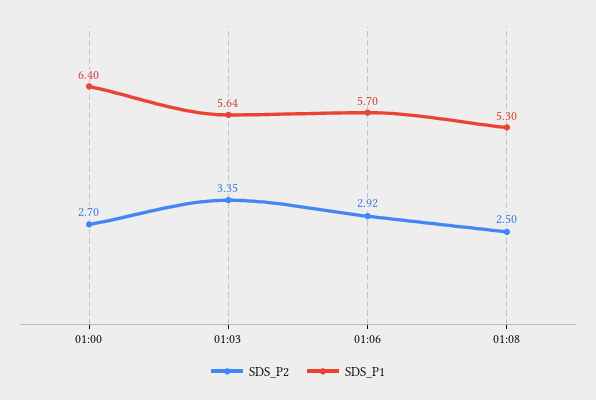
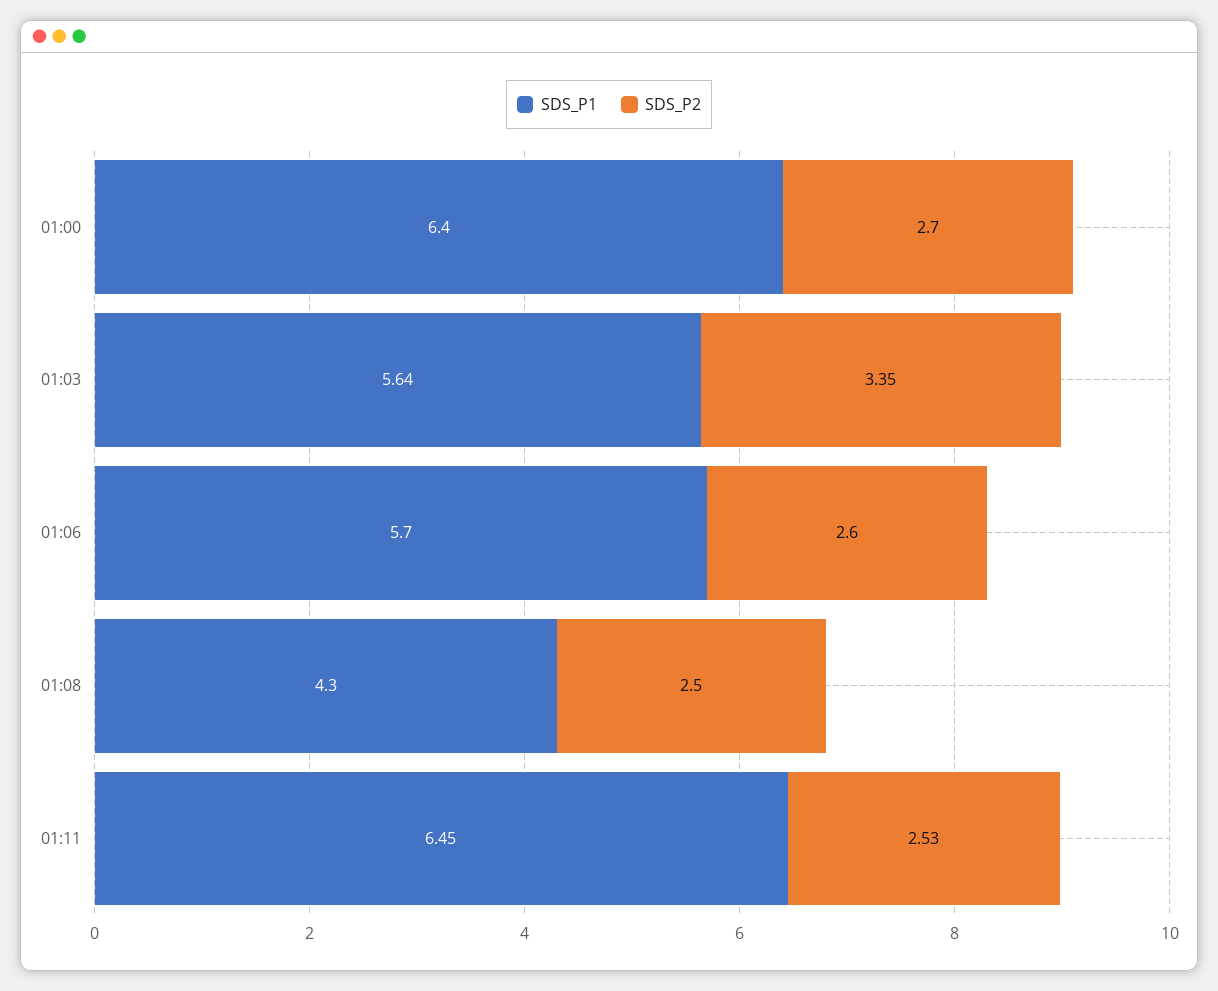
SDS_P2, 01:06: 2.92 -> 2.6
SDS_P1, 01:08: 5.3 -> 4.3
SDS_P1, 01:11: none -> 6.45
SDS_P2, 01:11: none -> 2.53

